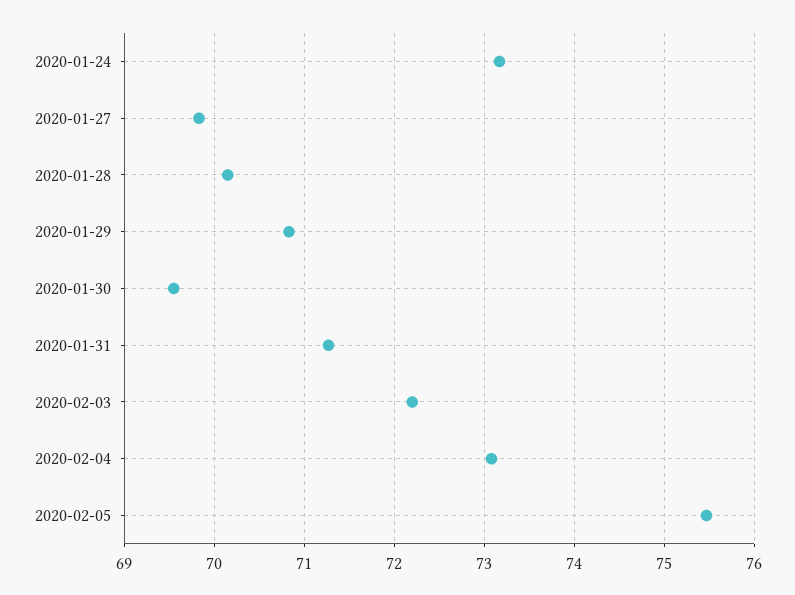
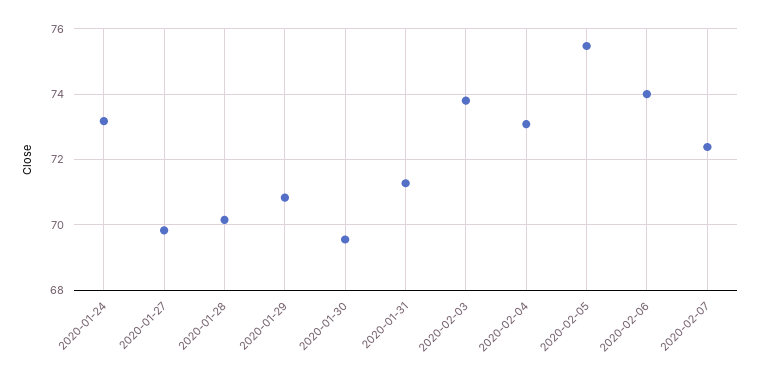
2020-02-03: 72.2 -> 73.8
2020-02-06: none -> 74
2020-02-07: none -> 72.4

